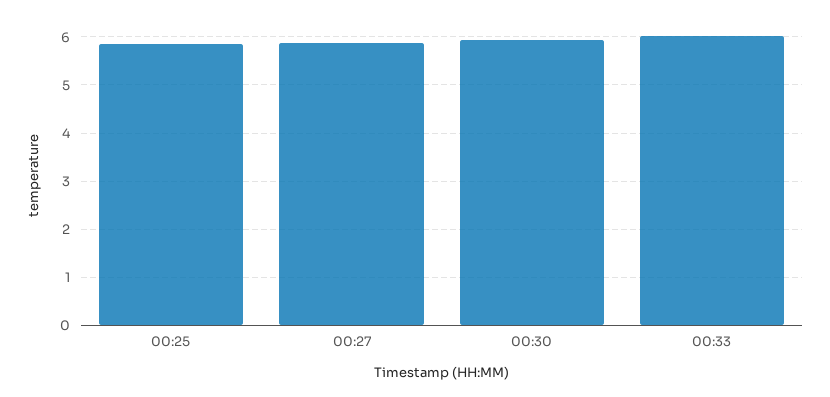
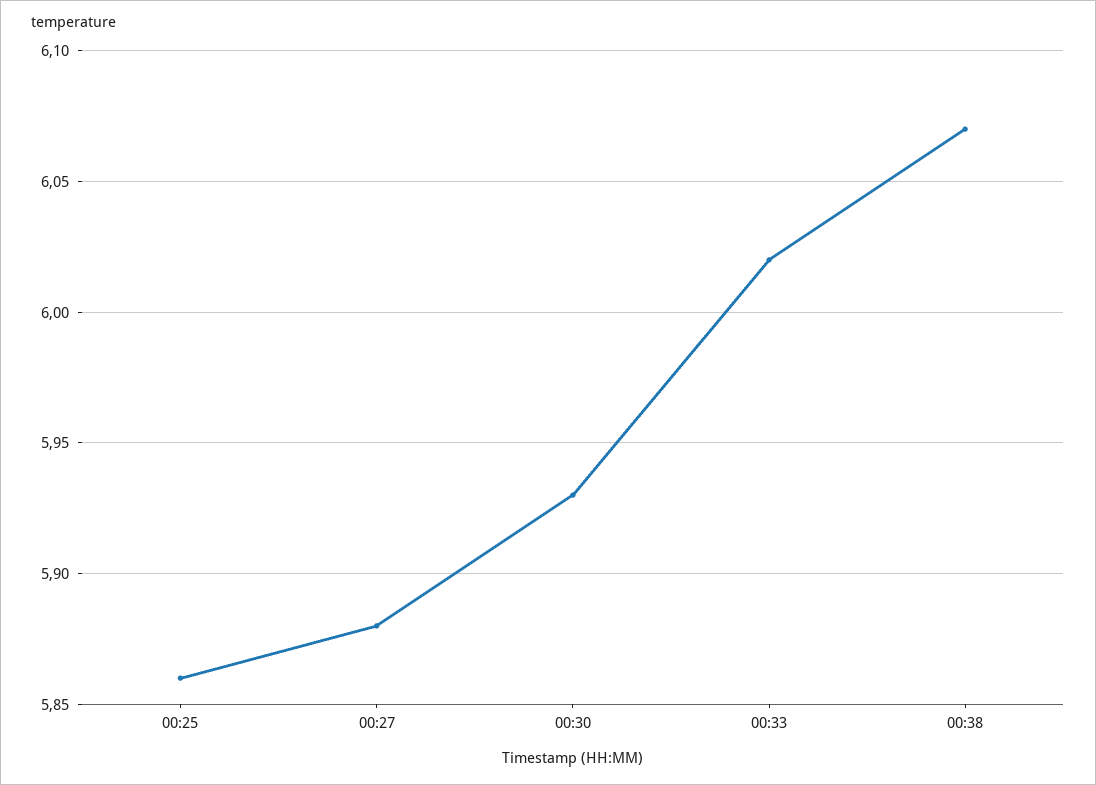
00:38: none -> 6.07

